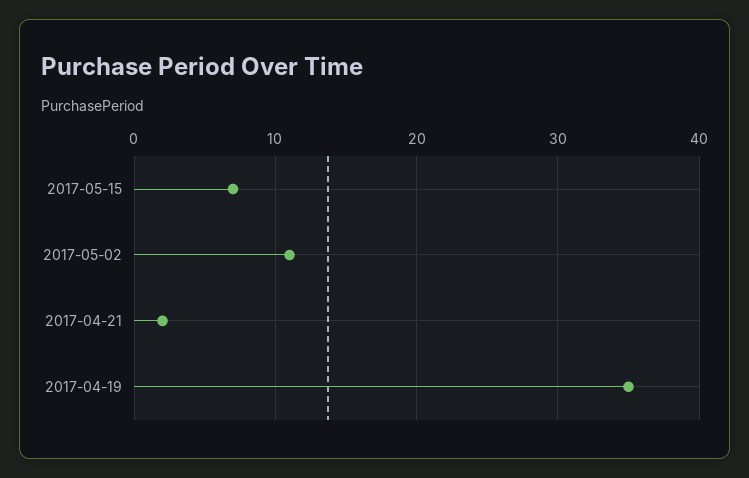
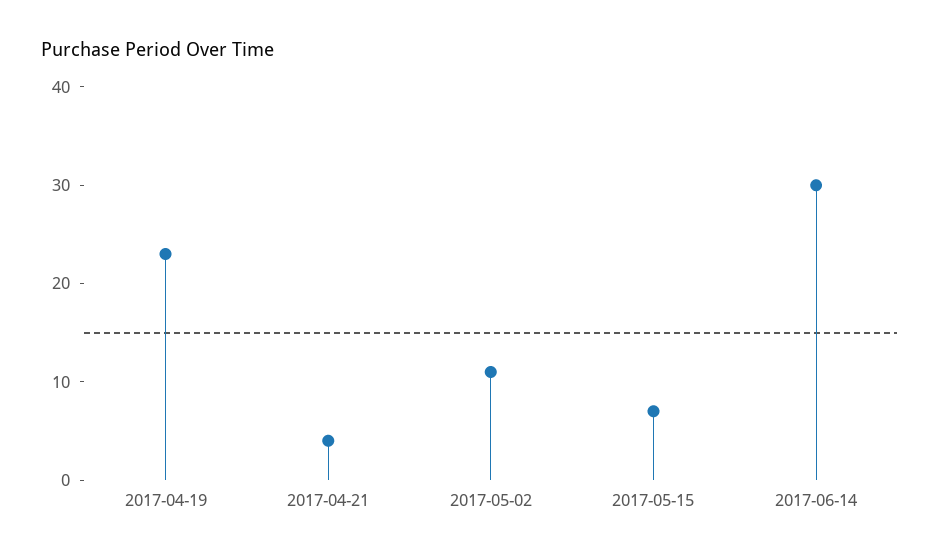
2017-04-21: 2 -> 4
2017-04-19: 35 -> 23
2017-06-14: none -> 30

